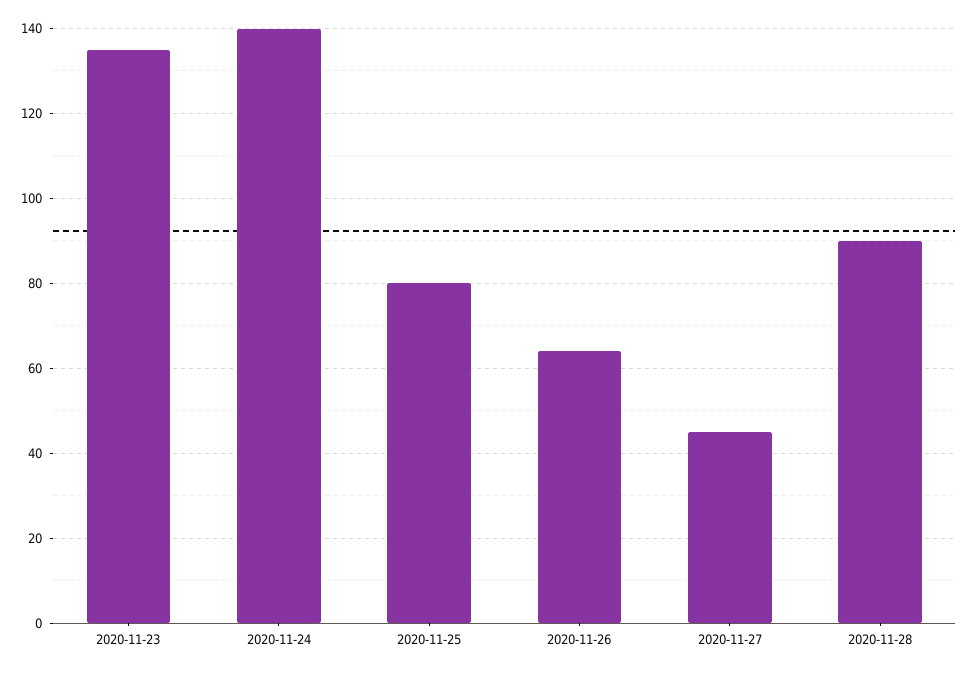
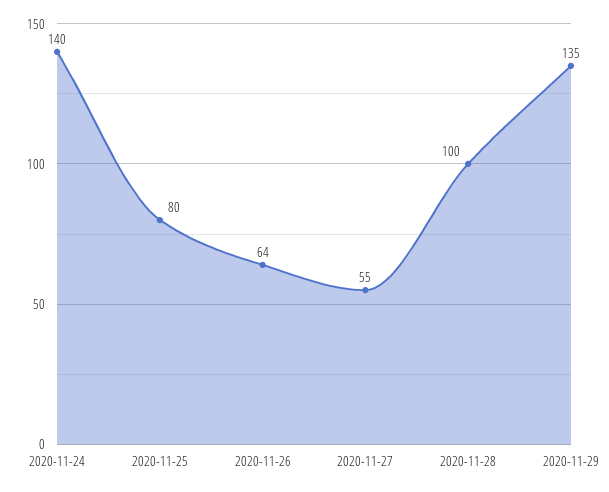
2020-11-23: 135 -> none
2020-11-27: 45 -> 55
2020-11-28: 90 -> 100
2020-11-29: none -> 135

